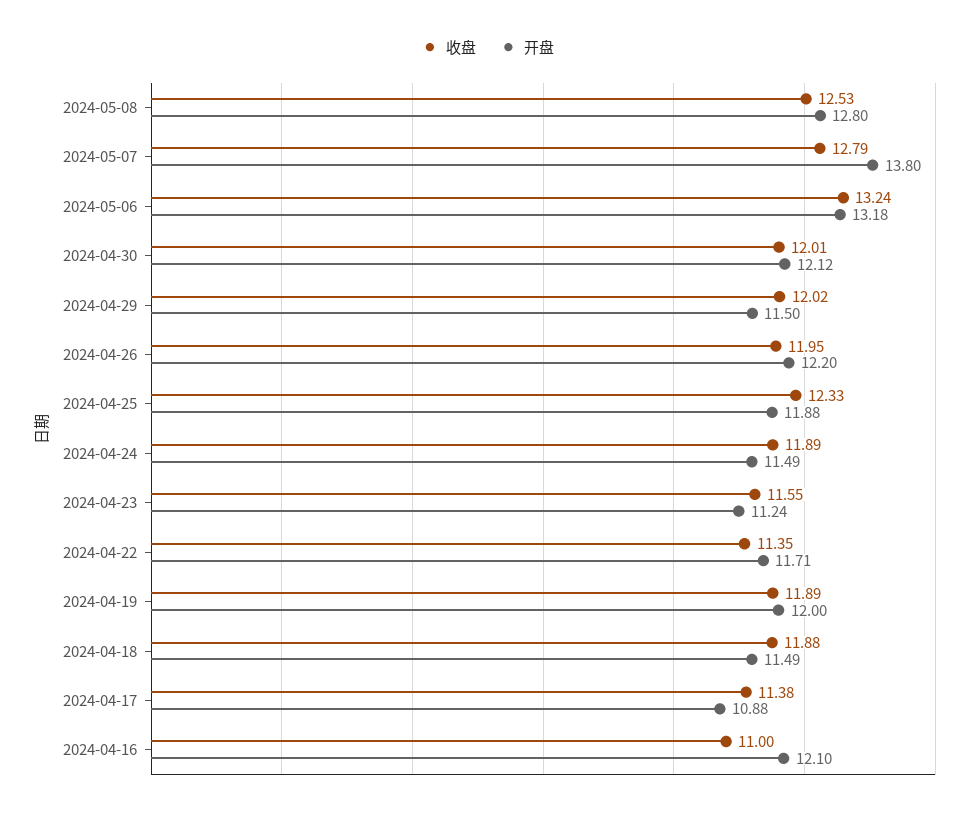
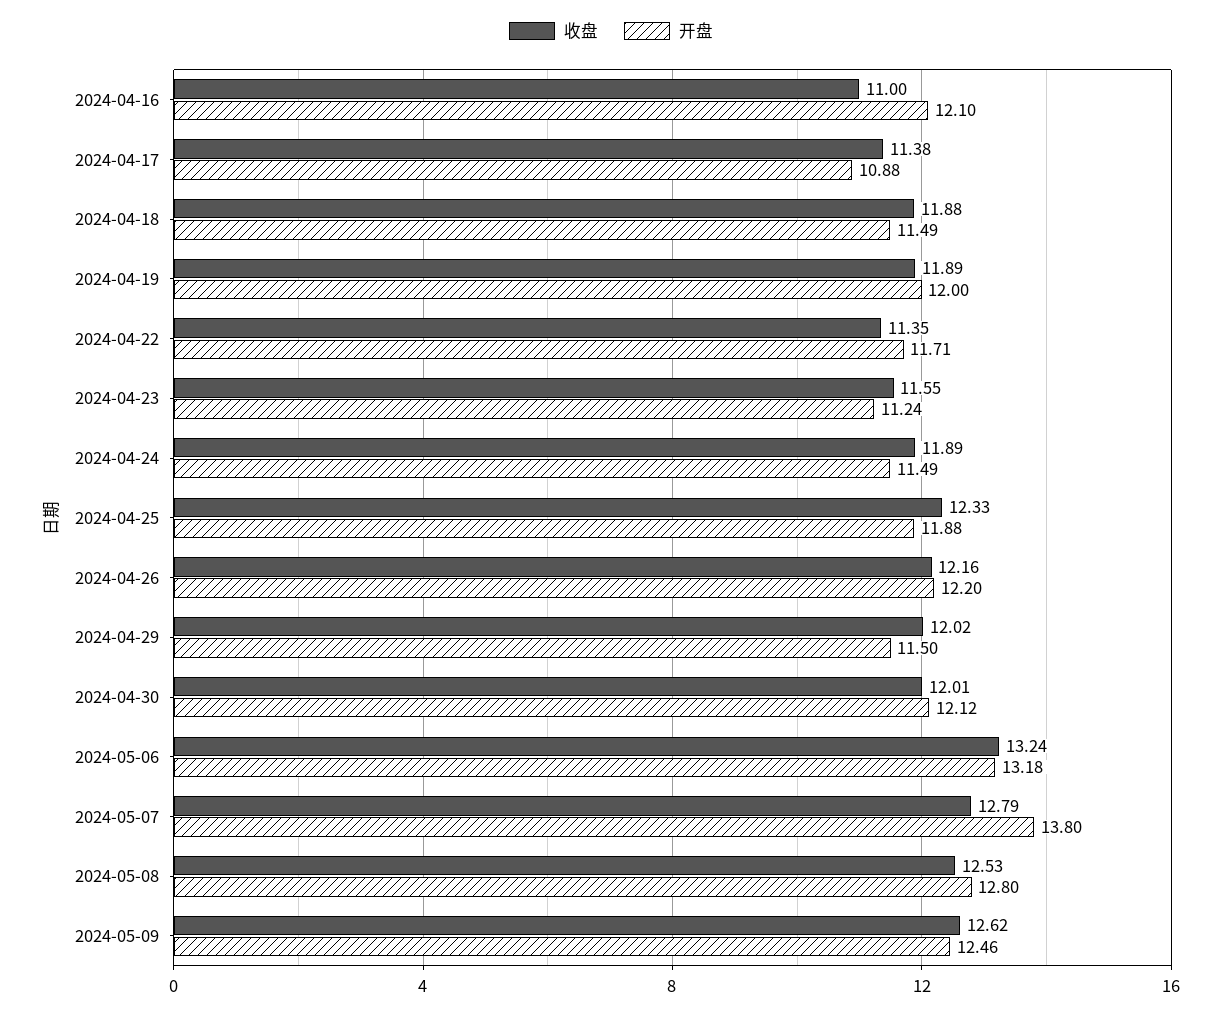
收盘, 2024-04-26: 11.95 -> 12.16
收盘, 2024-05-09: none -> 12.62
开盘, 2024-05-09: none -> 12.46

